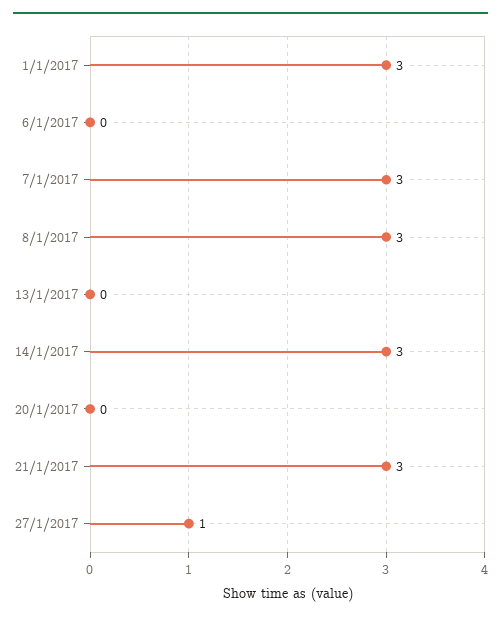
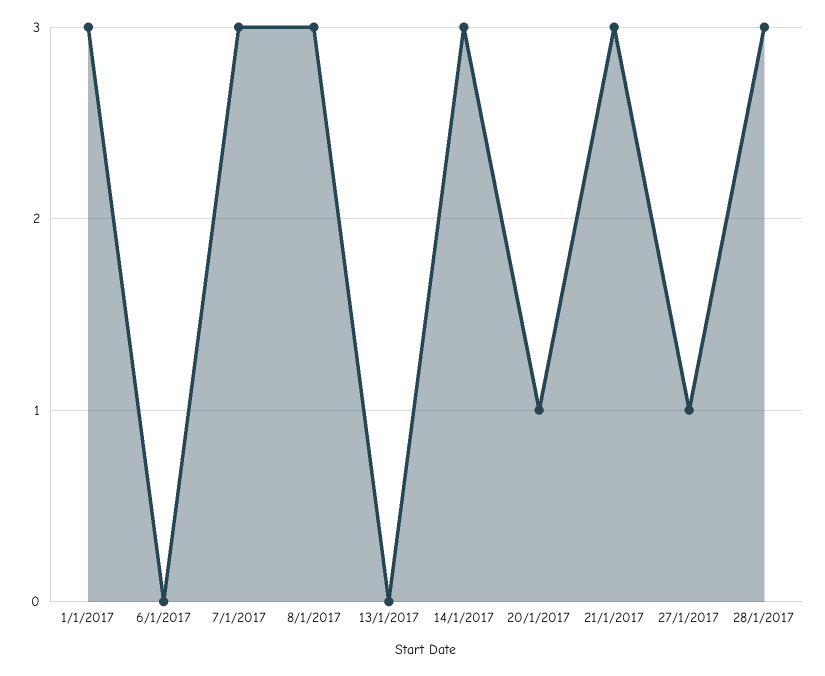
20/1/2017: 0 -> 1
28/1/2017: none -> 3

